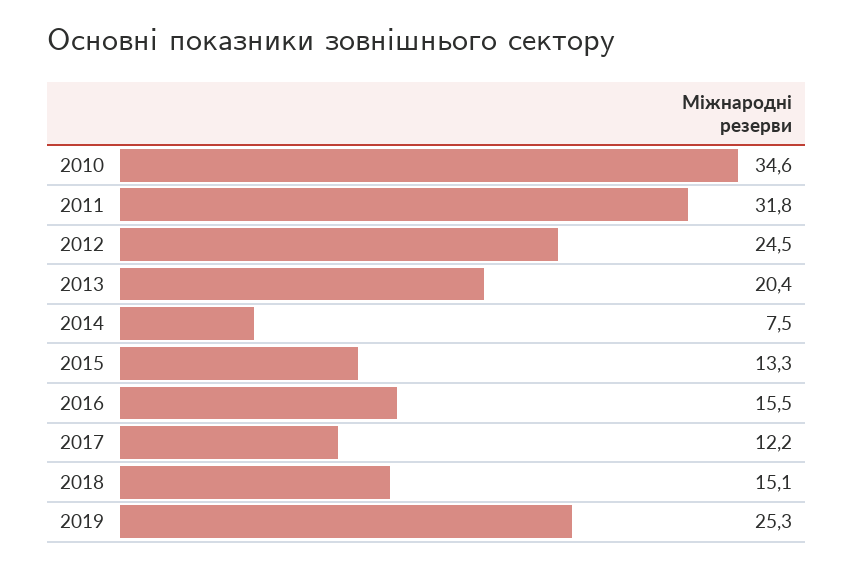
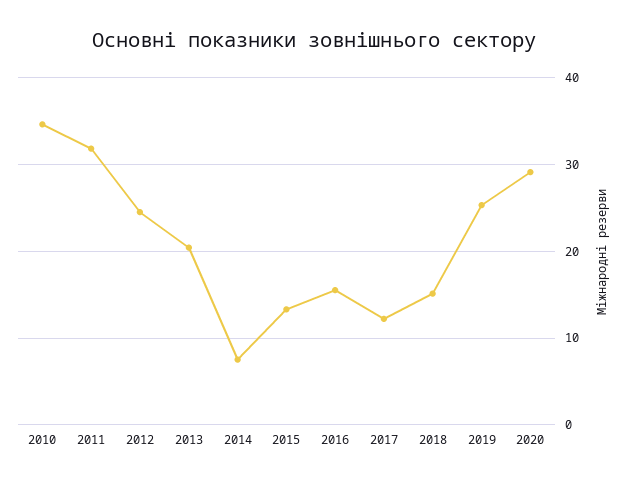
2020: none -> 29

